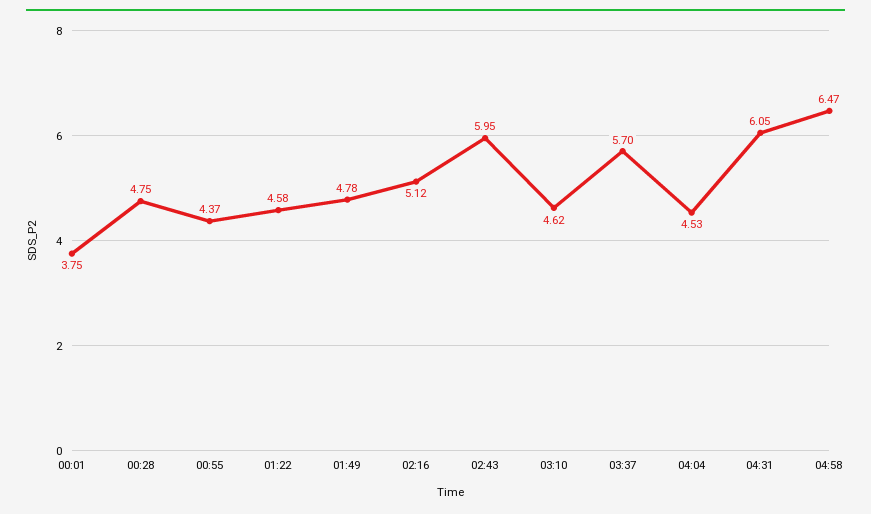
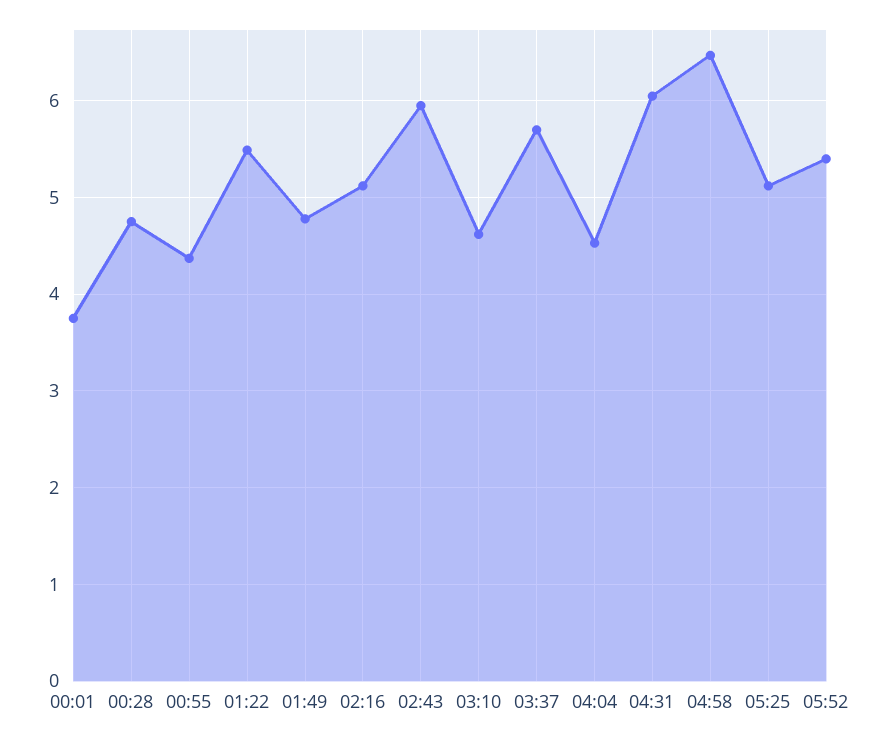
01:22: 4.58 -> 5.5
05:25: none -> 5.1
05:52: none -> 5.4

